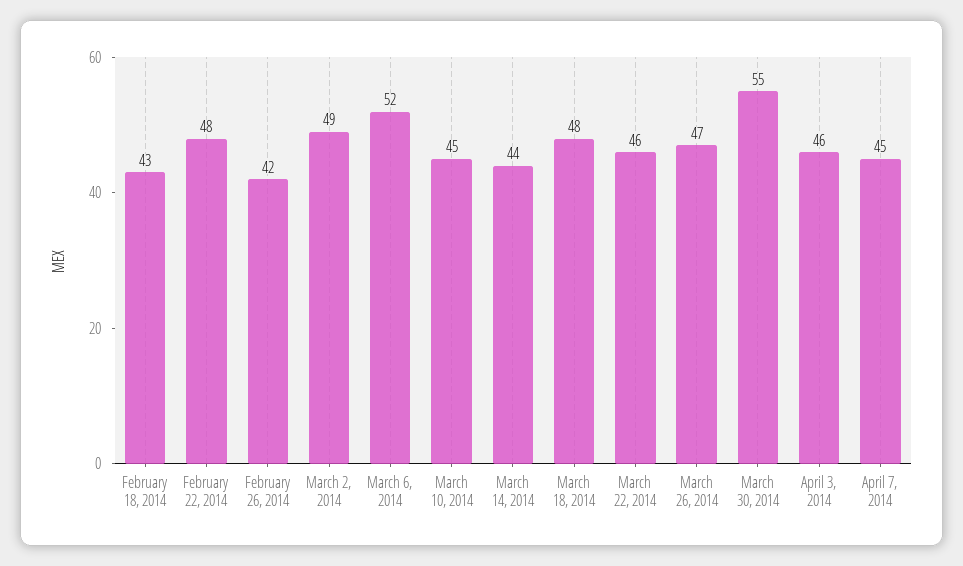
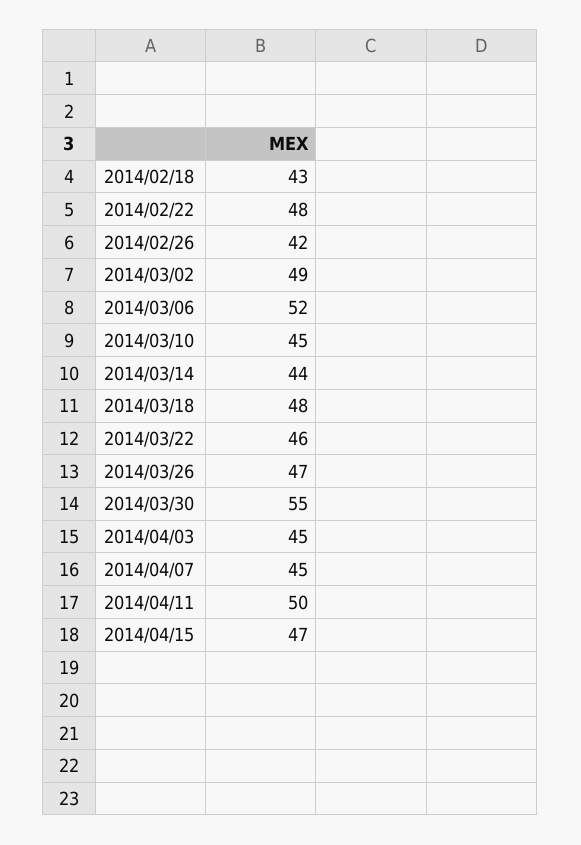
April 3, 2014: 46 -> 45
2014/04/11: none -> 50
2014/04/15: none -> 47

